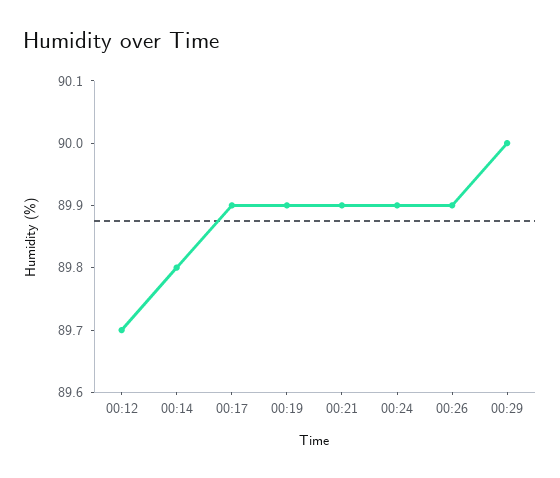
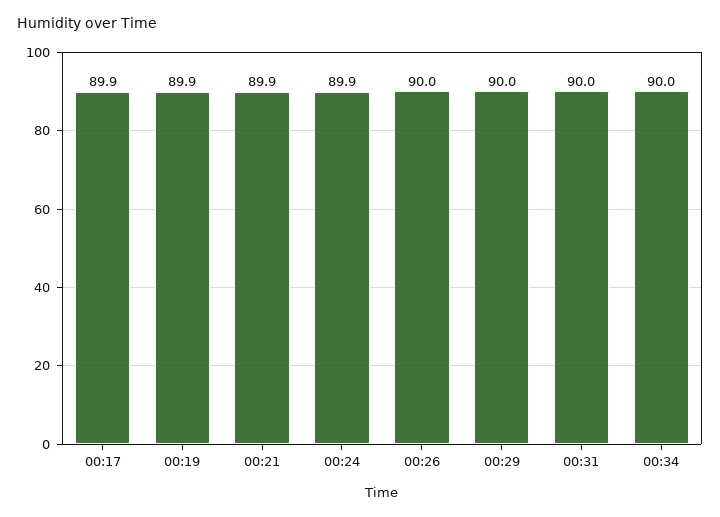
00:12: 89.7 -> none
00:14: 89.8 -> none
00:26: 89.9 -> 90
00:31: none -> 90
00:34: none -> 90

